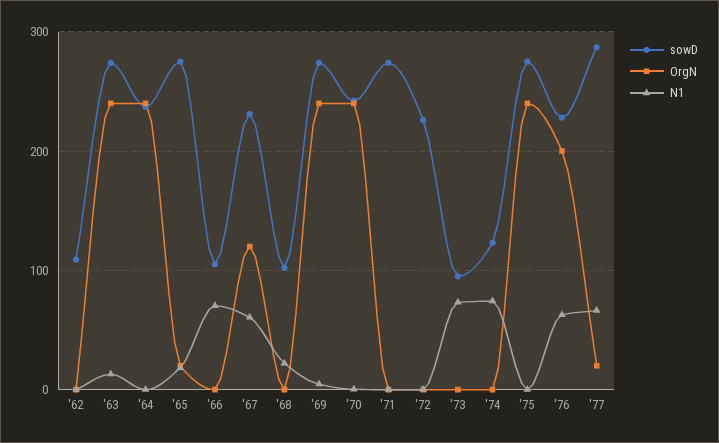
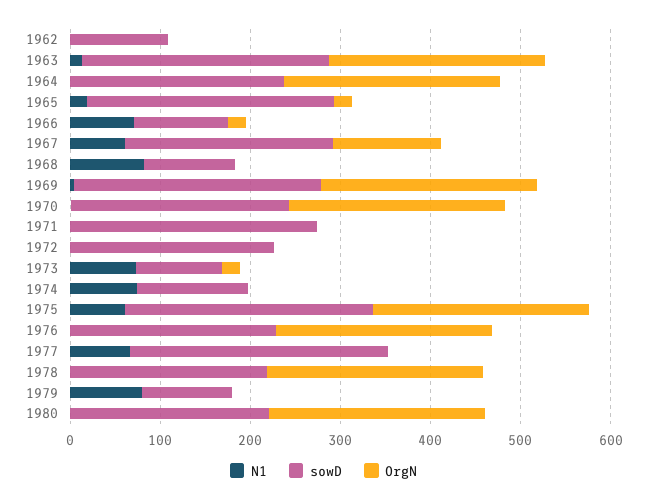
OrgN, '66: 0 -> 20
N1, '68: 20 -> 80
OrgN, '73: 0 -> 20
N1, '75: 0 -> 60
OrgN, '76: 200 -> 240
N1, '76: 60 -> 0
OrgN, '77: 20 -> 0
N1, 1978: none -> 0
sowD, 1978: none -> 220
OrgN, 1978: none -> 240
N1, 1979: none -> 80
sowD, 1979: none -> 100
OrgN, 1979: none -> 0
N1, 1980: none -> 0
sowD, 1980: none -> 220
OrgN, 1980: none -> 240

